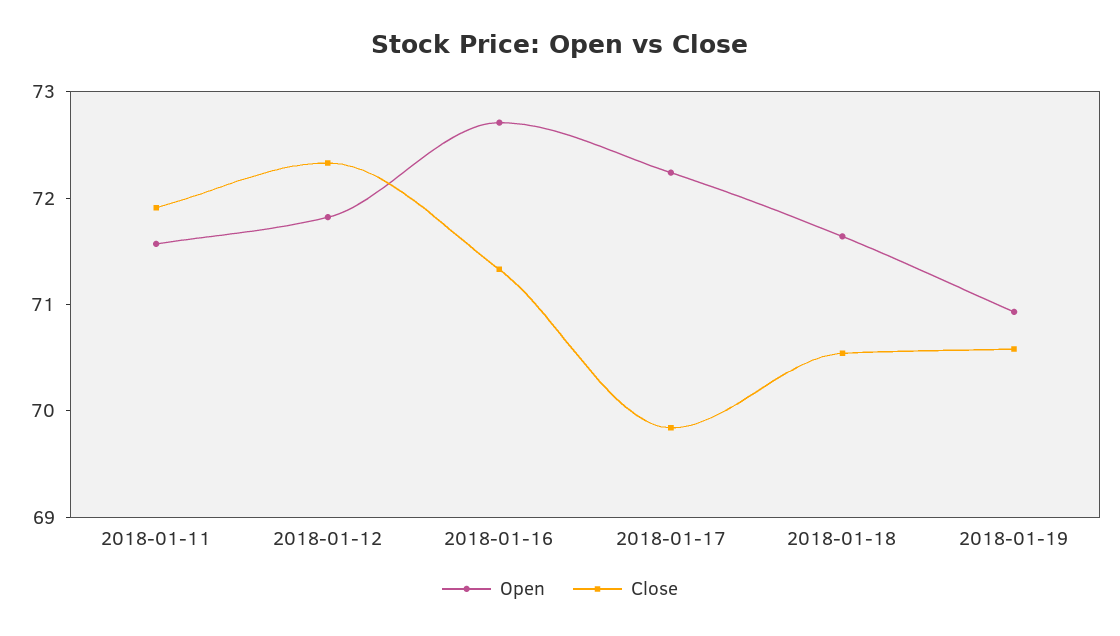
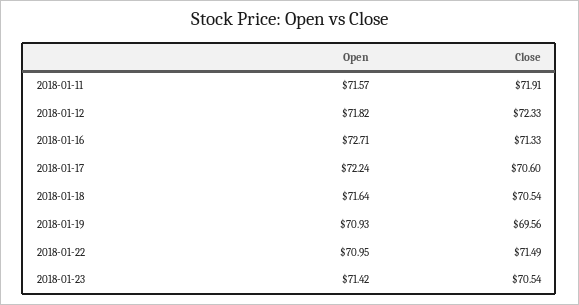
Close, 2018-01-17: 69.8 -> 70.6
Close, 2018-01-19: 70.6 -> 69.56
Open, 2018-01-22: none -> 70.95
Close, 2018-01-22: none -> 71.49
Open, 2018-01-23: none -> 71.42
Close, 2018-01-23: none -> 70.54

